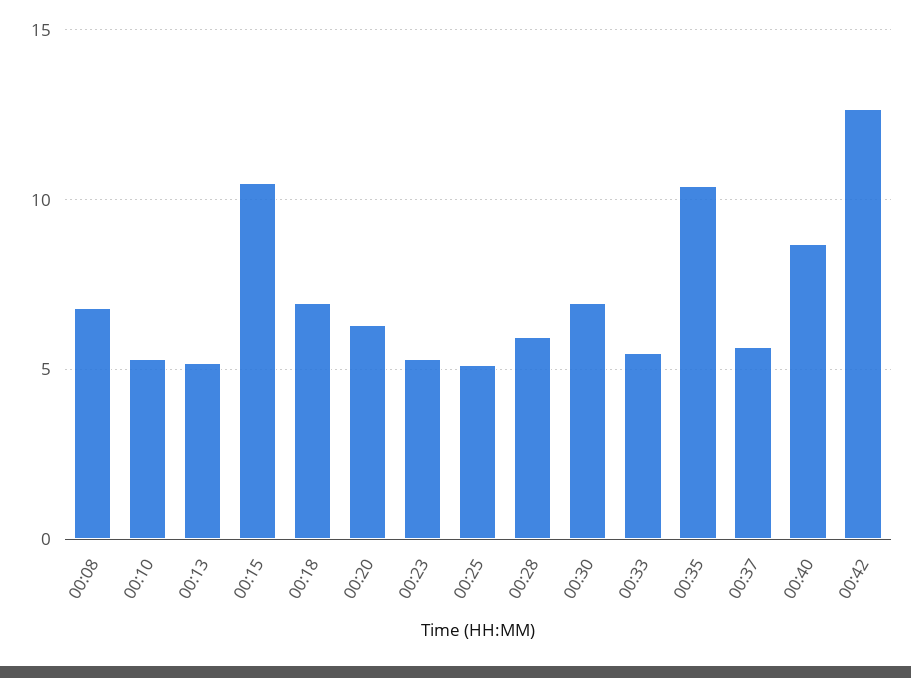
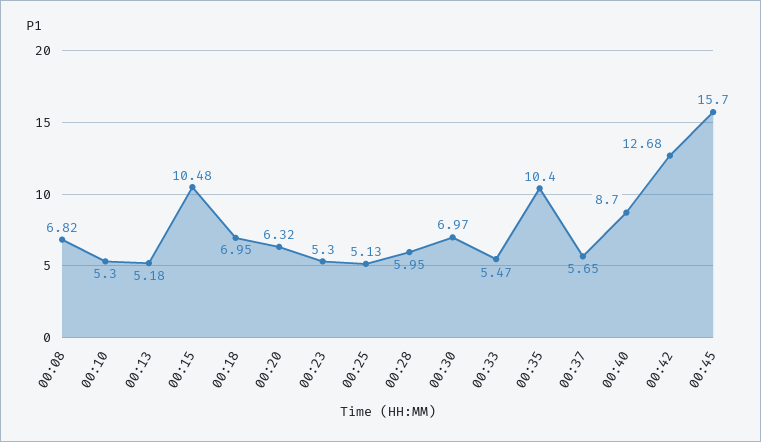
00:45: none -> 15.7

